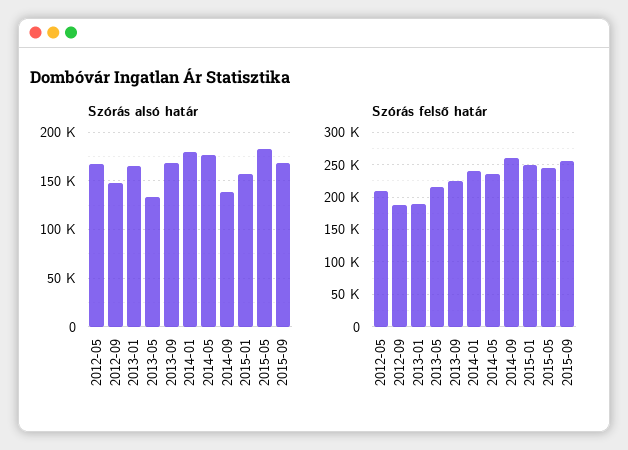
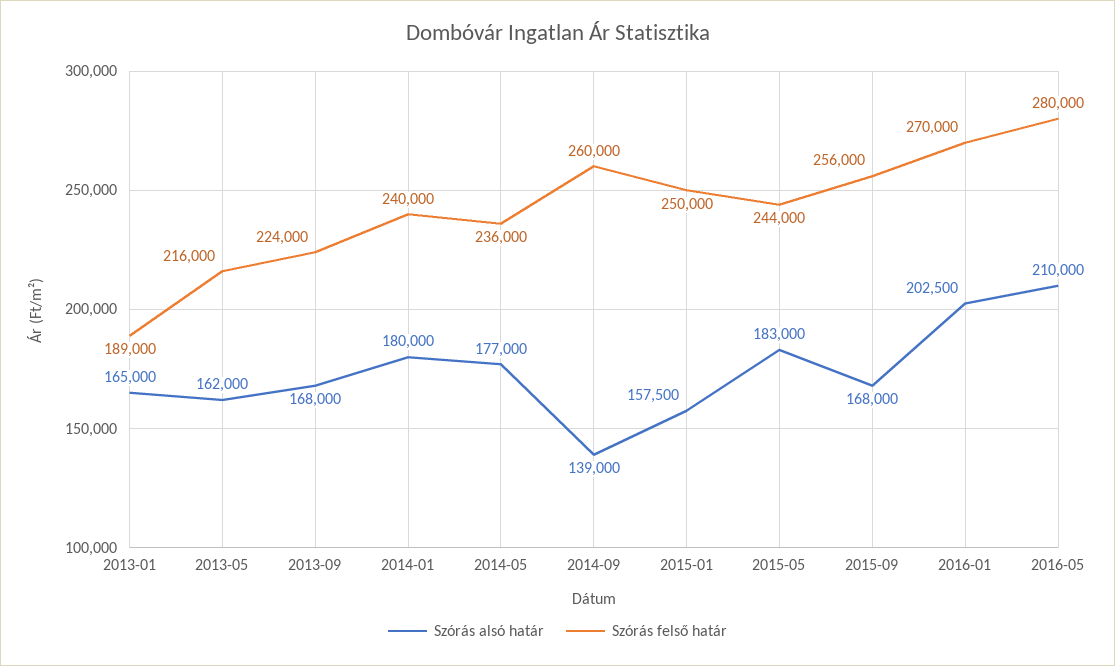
Szórás alsó határ, 2012-05: 170000 -> none
Szórás alsó határ, 2012-09: 150000 -> none
Szórás alsó határ, 2013-05: 130000 -> 162000
Szórás felső határ, 2012-05: 210000 -> none
Szórás felső határ, 2012-09: 190000 -> none
Szórás alsó határ, 2016-01: none -> 202500
Szórás felső határ, 2016-01: none -> 270000
Szórás alsó határ, 2016-05: none -> 210000
Szórás felső határ, 2016-05: none -> 280000

